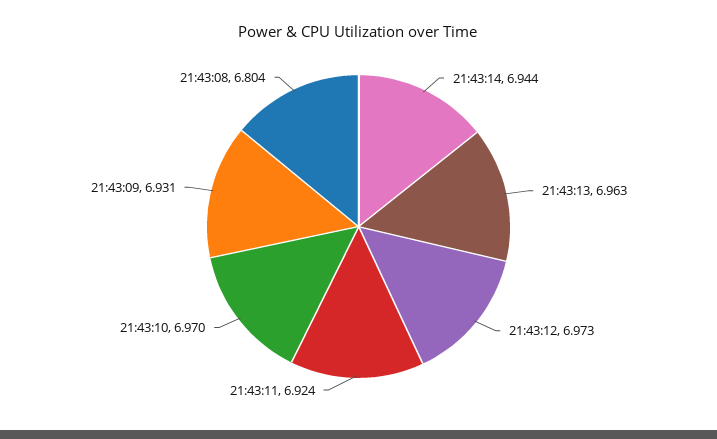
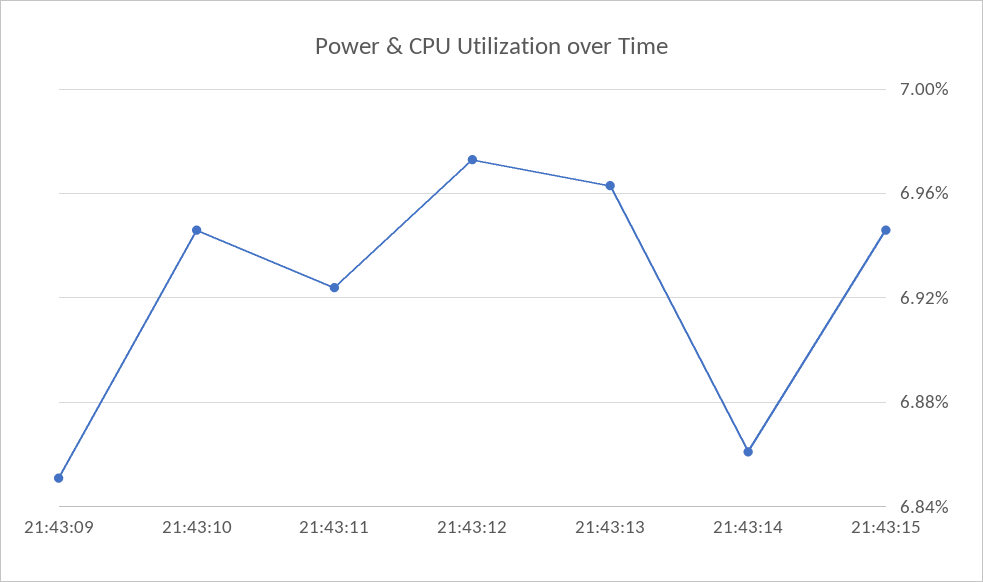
21:43:14: 6.944 -> 6.86
21:43:10: 6.97 -> 6.945
21:43:09: 6.931 -> 6.85
21:43:08: 6.804 -> none
21:43:15: none -> 6.945

